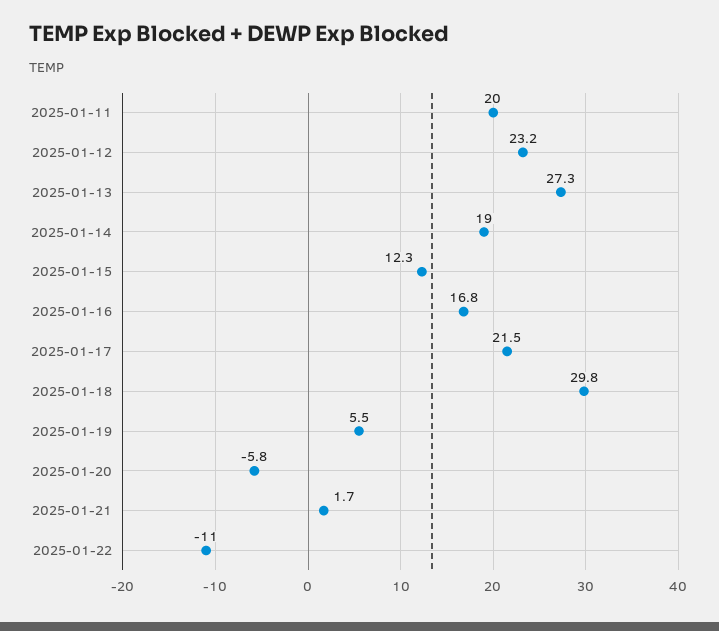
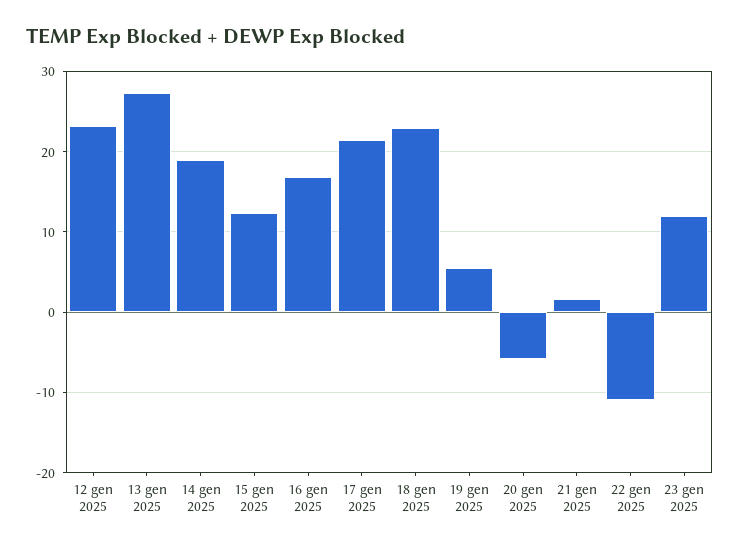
2025-01-11: 20 -> none
2025-01-18: 29.8 -> 23
23 gen 2025: none -> 12

